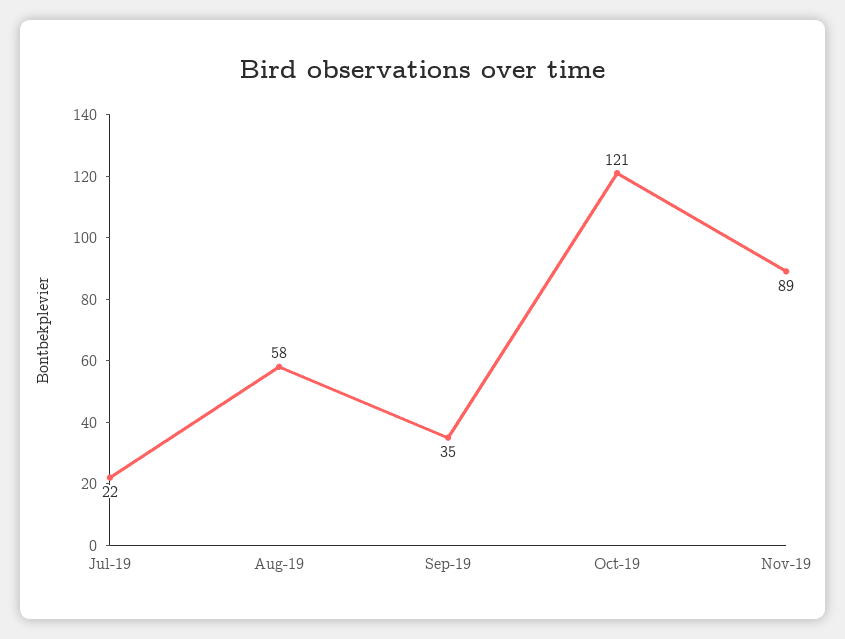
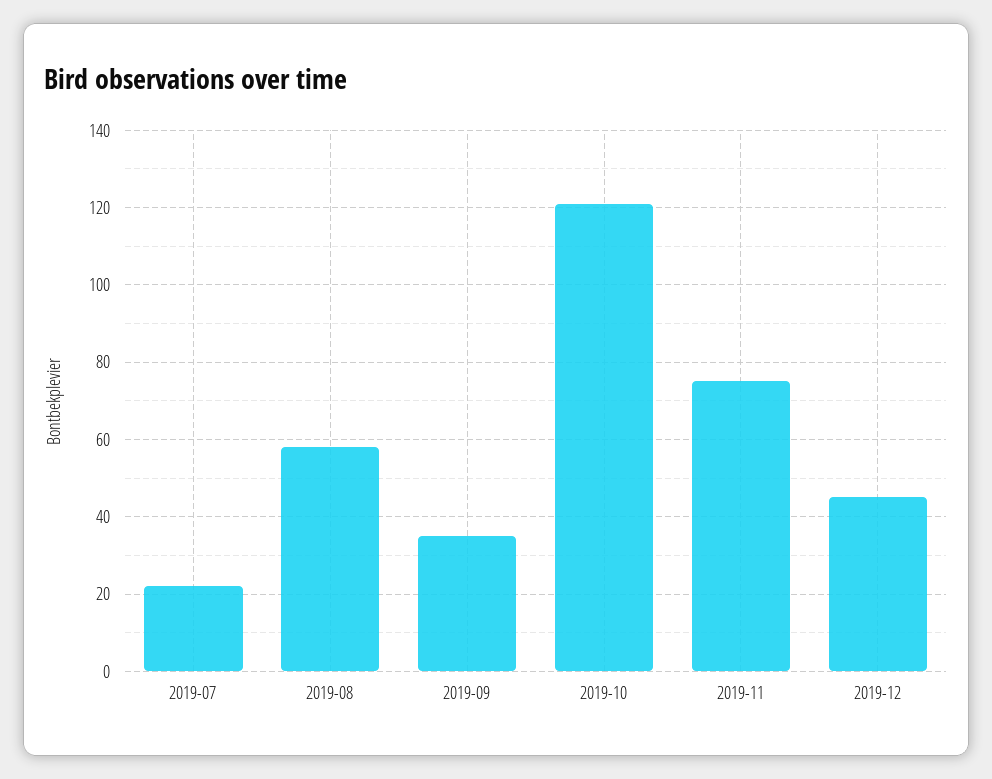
Nov-19: 89 -> 75
2019-12: none -> 45

